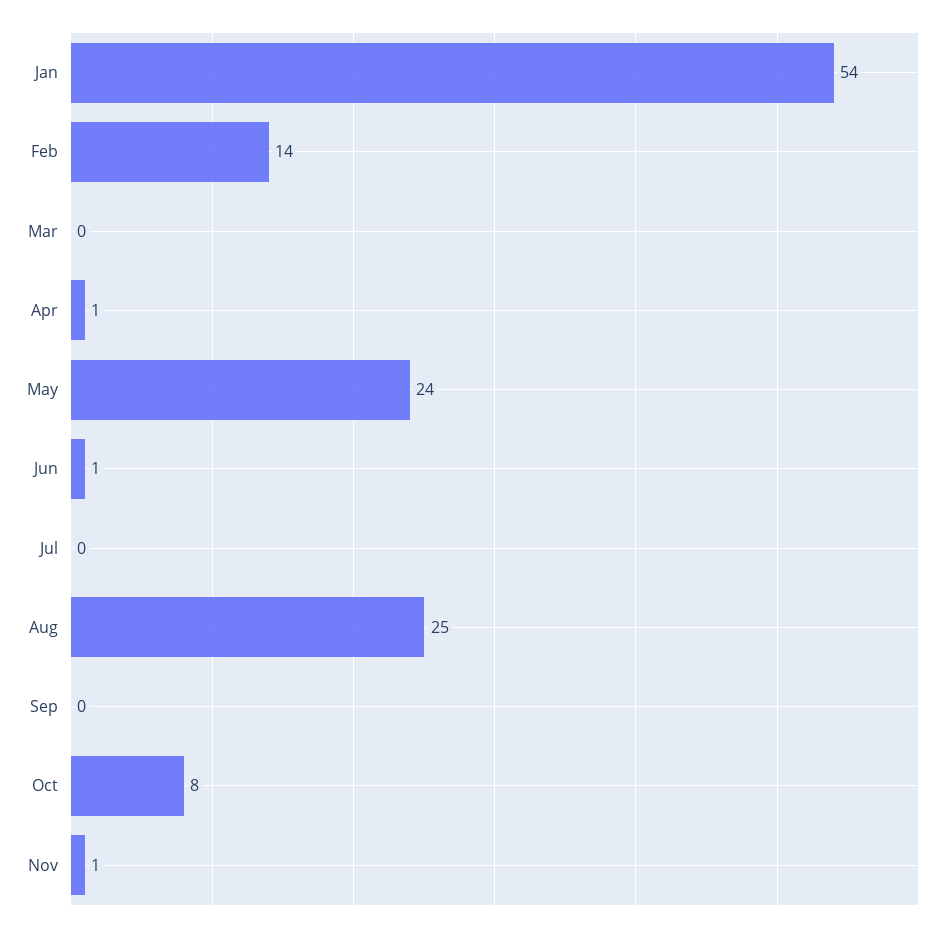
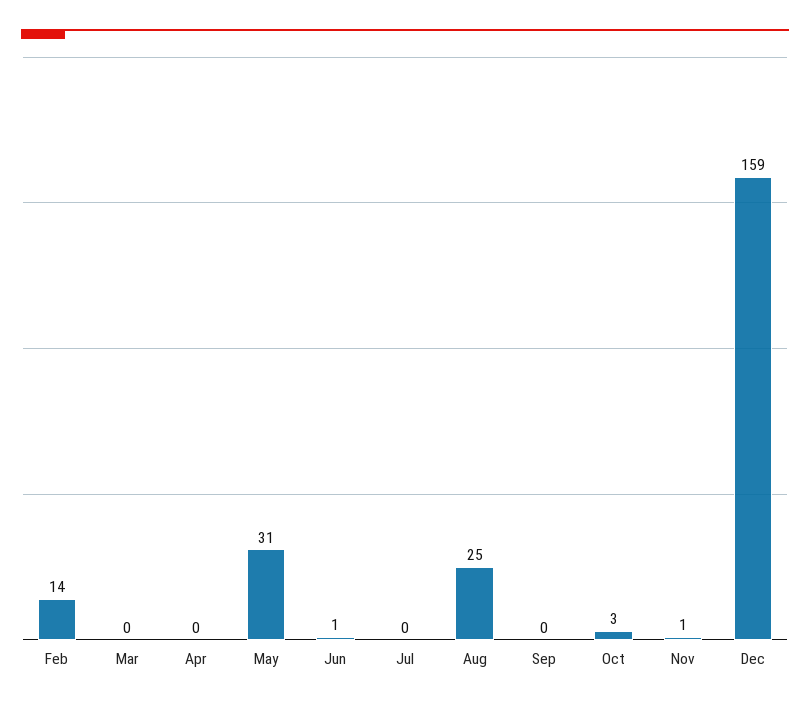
Jan: 54 -> none
Apr: 1 -> 0
May: 24 -> 31
Oct: 8 -> 3
Dec: none -> 159

